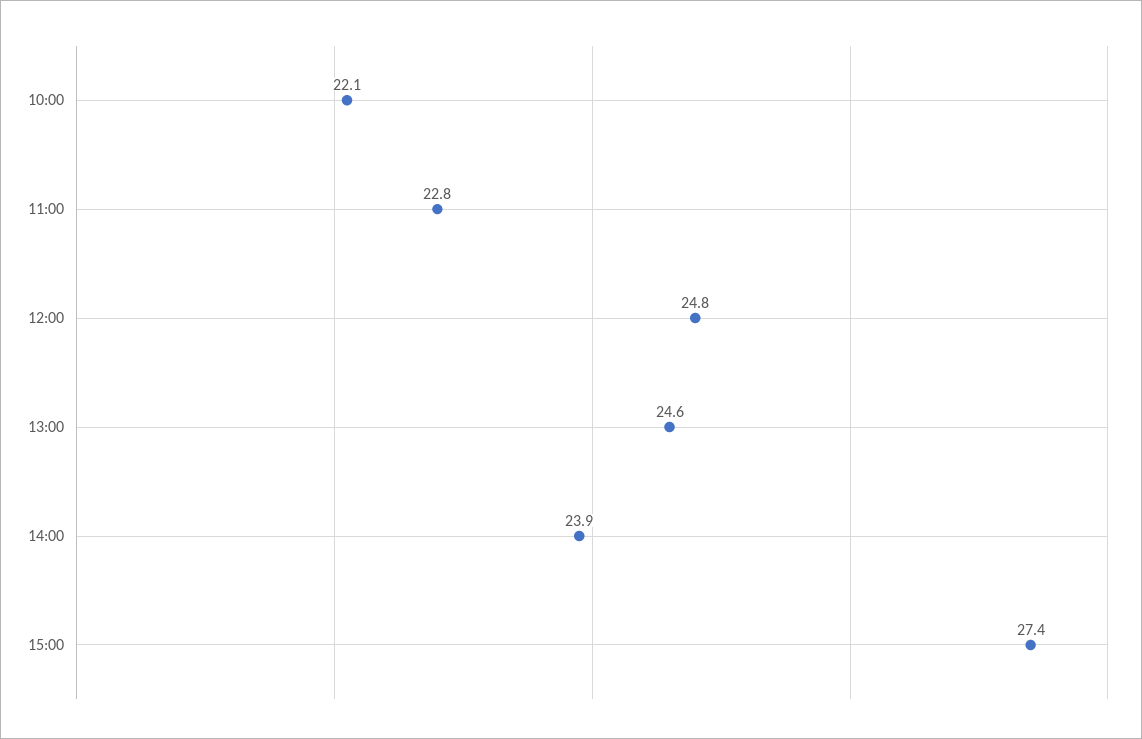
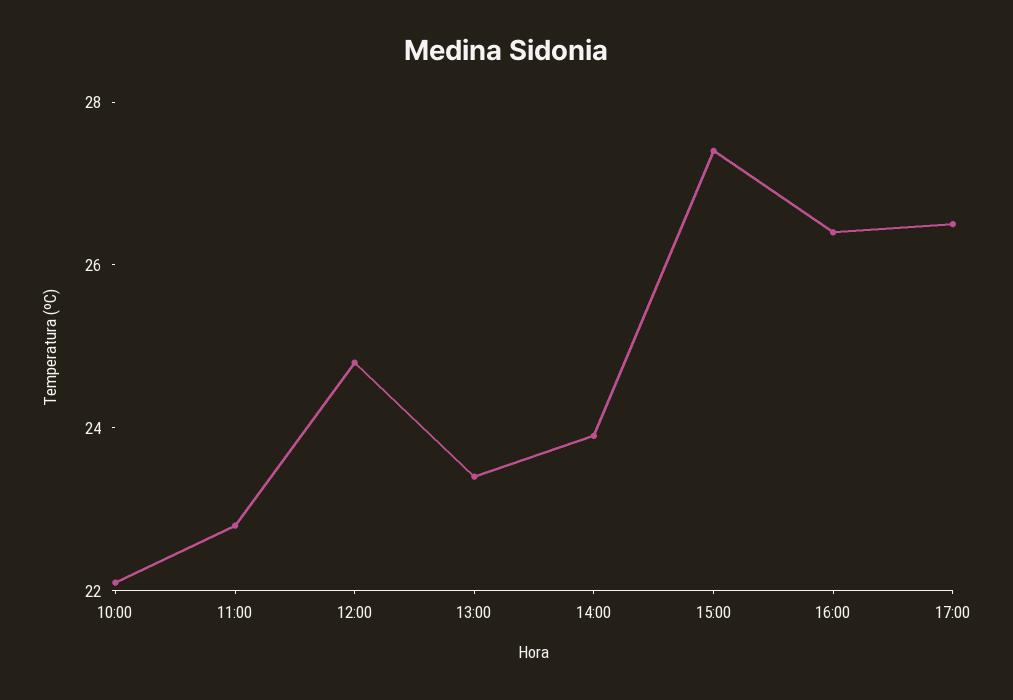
13:00: 24.6 -> 23.5
16:00: none -> 26.5
17:00: none -> 26.5

